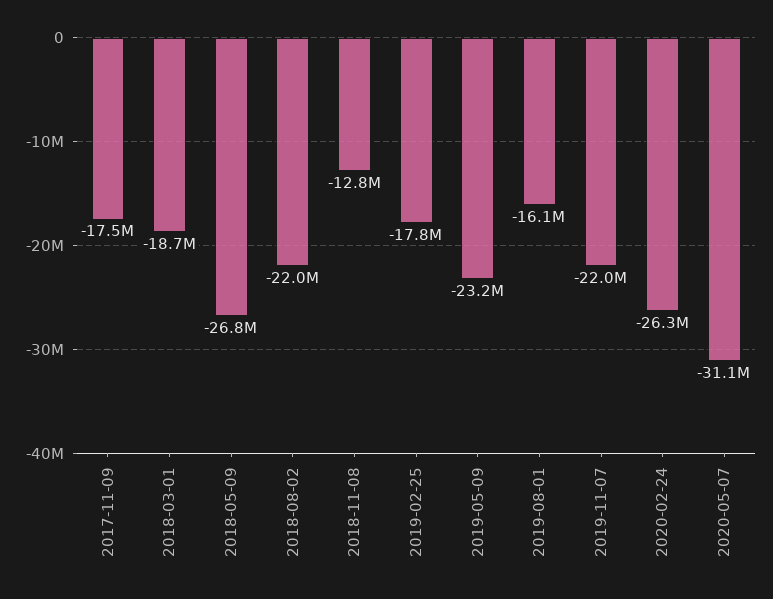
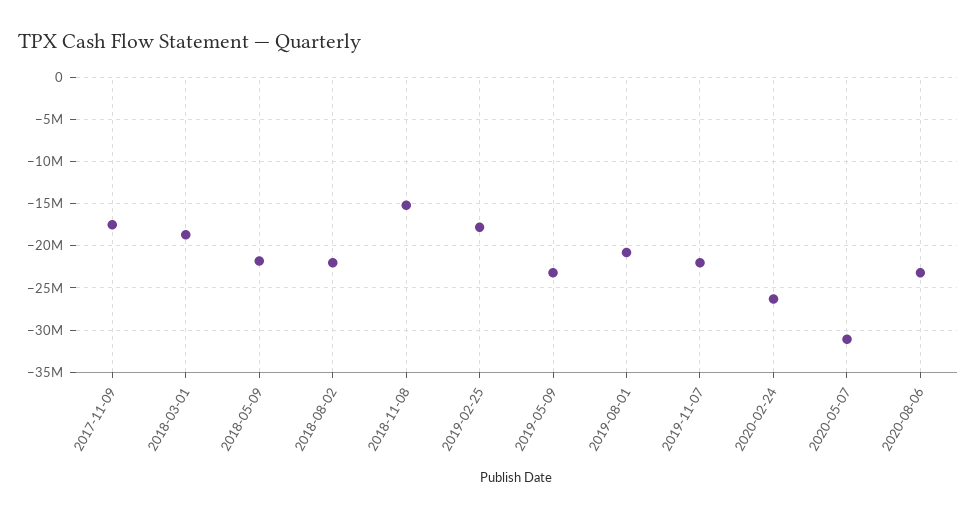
2018-05-09: -26800000 -> -22000000
2018-11-08: -12800000 -> -15000000
2019-08-01: -16100000 -> -21000000
2020-08-06: none -> -23000000

